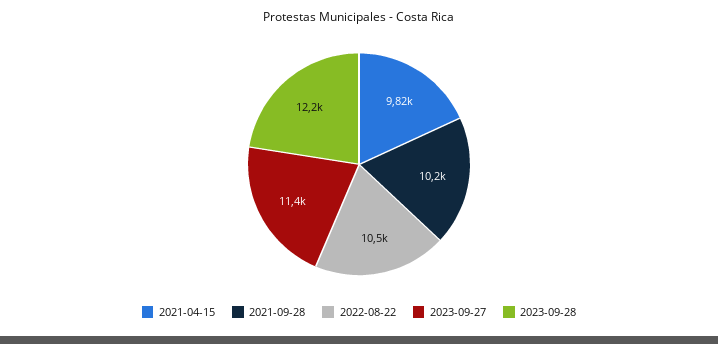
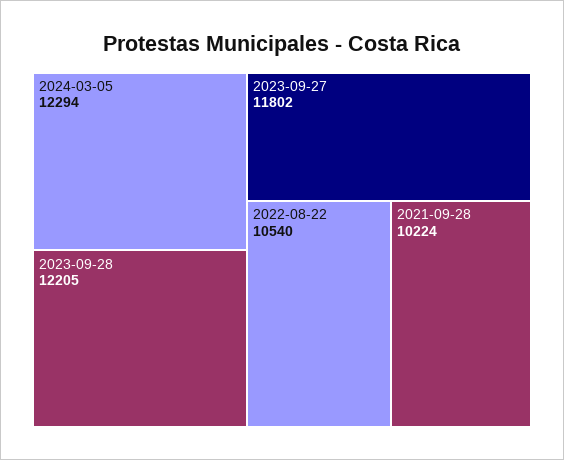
2021-04-15: 9820 -> none
2023-09-27: 11400 -> 11802
2024-03-05: none -> 12294

